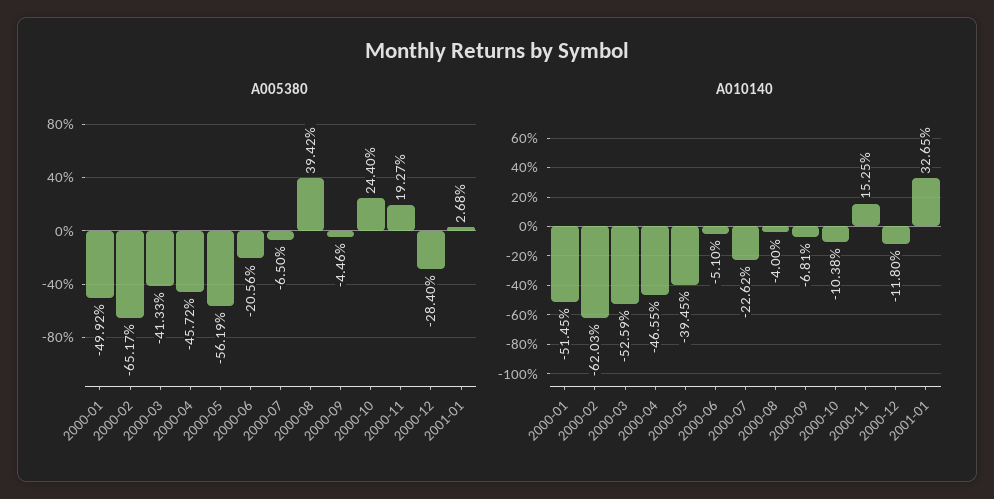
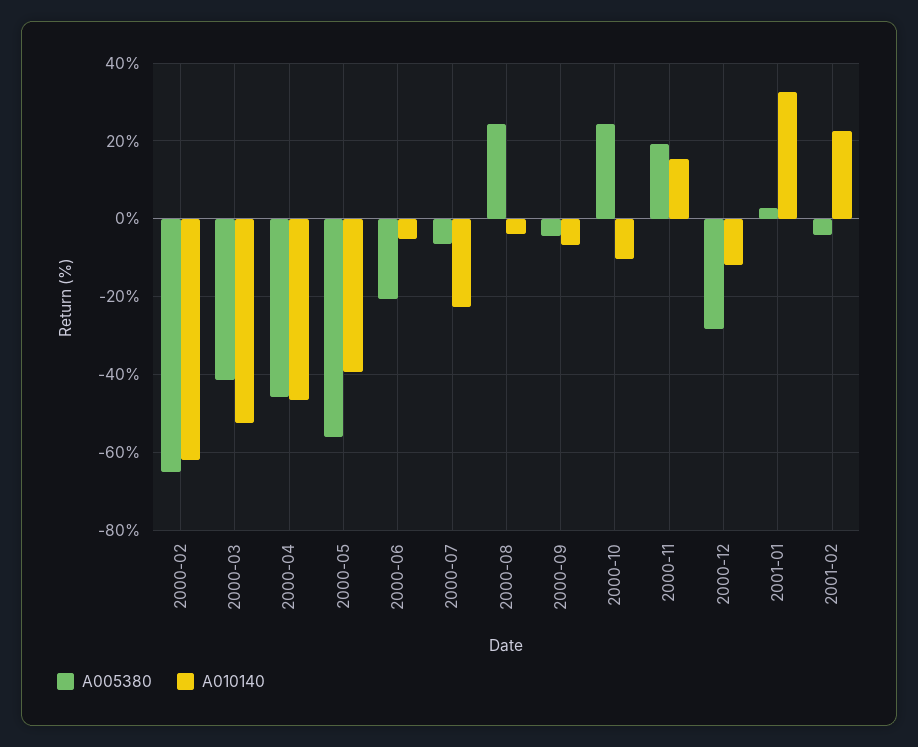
A005380, 2000-01: -49.92 -> none
A005380, 2000-08: 39.42 -> 24
A010140, 2000-01: -51.45 -> none
A005380, 2001-02: none -> -4
A010140, 2001-02: none -> 22

